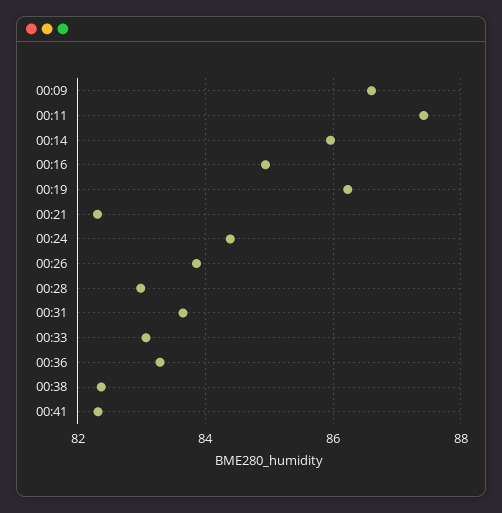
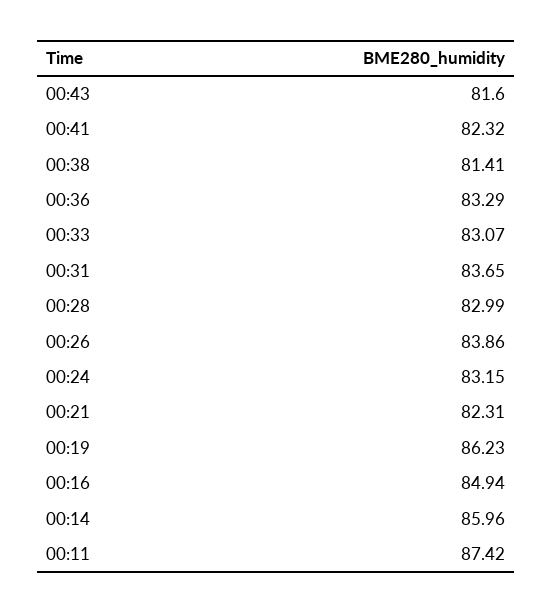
00:09: 86.6 -> none
00:24: 84.4 -> 83.15
00:38: 82.4 -> 81.41
00:43: none -> 81.6

